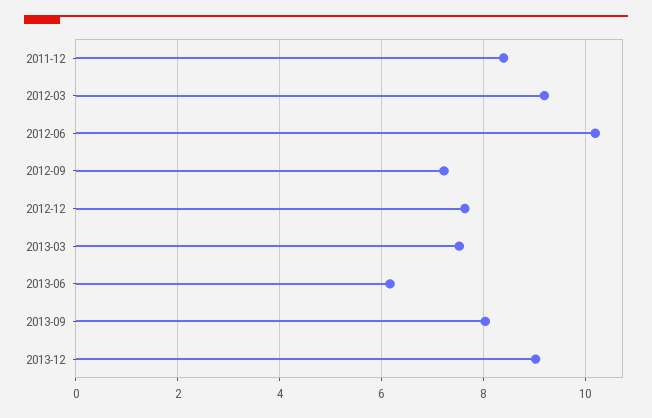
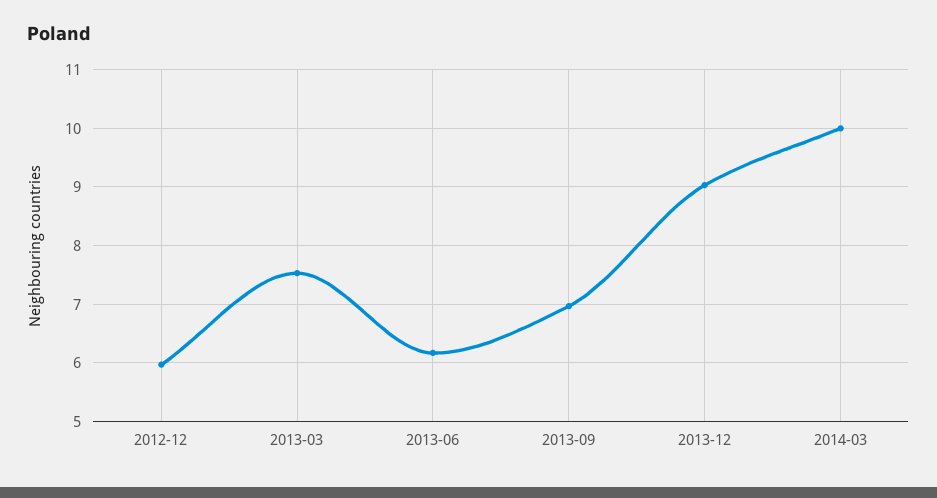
2011-12: 8.4 -> none
2012-03: 9.2 -> none
2012-06: 10.2 -> none
2012-09: 7.2 -> none
2012-12: 7.6 -> 6
2013-09: 8 -> 7
2014-03: none -> 10

